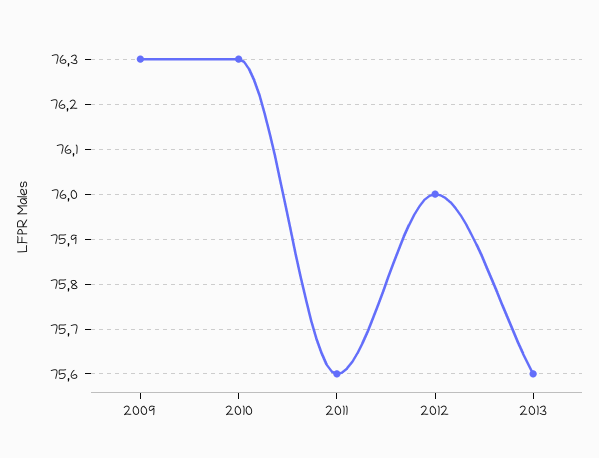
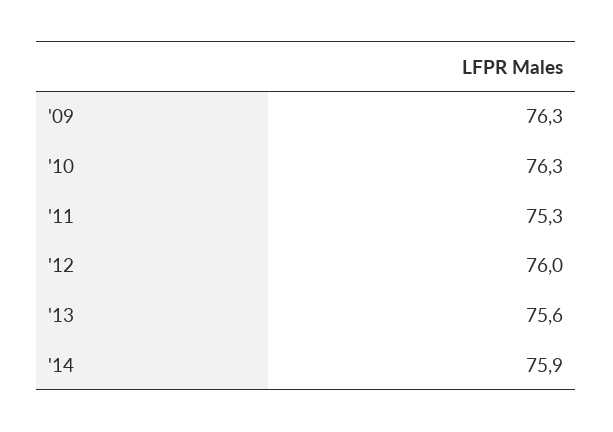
2011: 75.6 -> 75.3
'14: none -> 75.9

